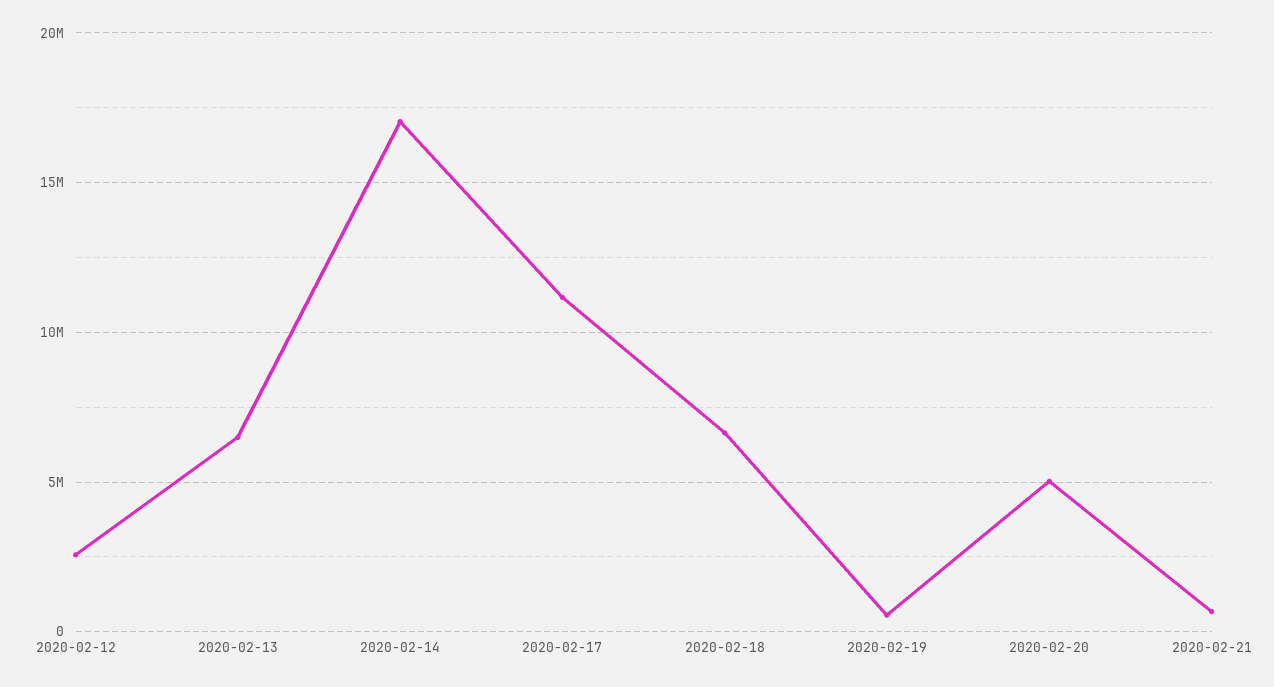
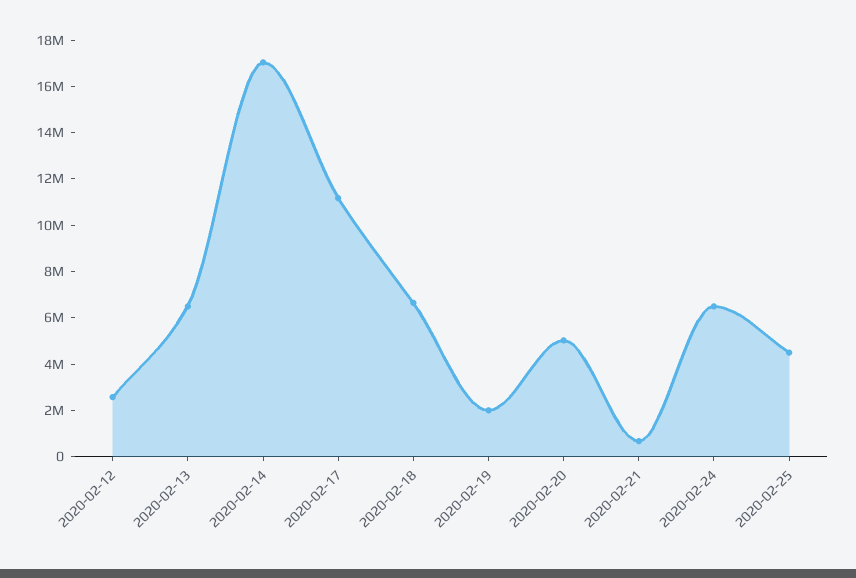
2020-02-19: 500000 -> 2000000
2020-02-24: none -> 6500000
2020-02-25: none -> 4500000

